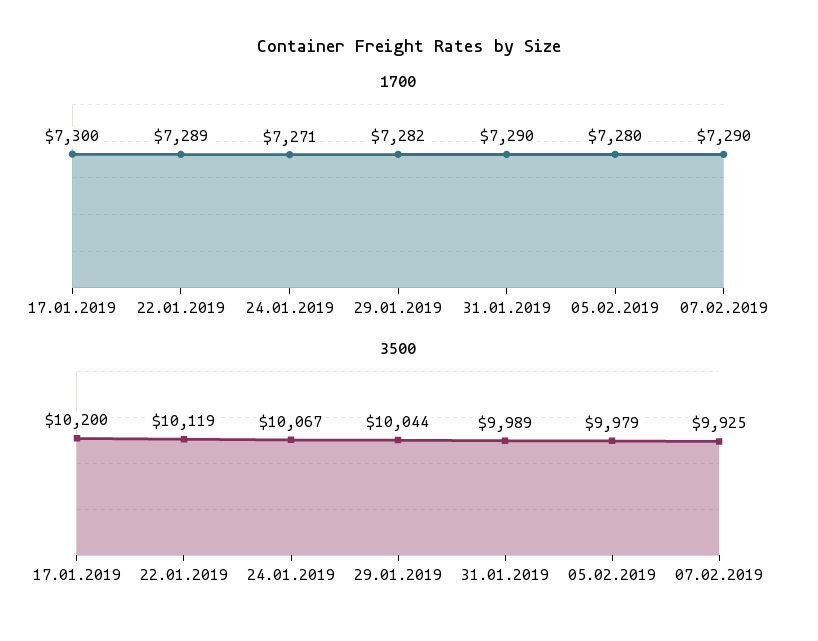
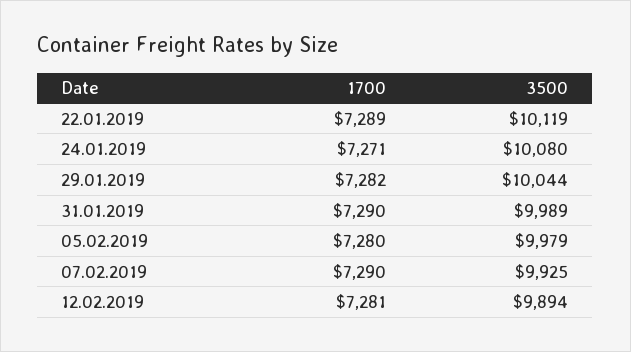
1700, 17.01.2019: 7300 -> none
3500, 17.01.2019: 10200 -> none
3500, 24.01.2019: 10067 -> 10080
1700, 12.02.2019: none -> 7281
3500, 12.02.2019: none -> 9894

